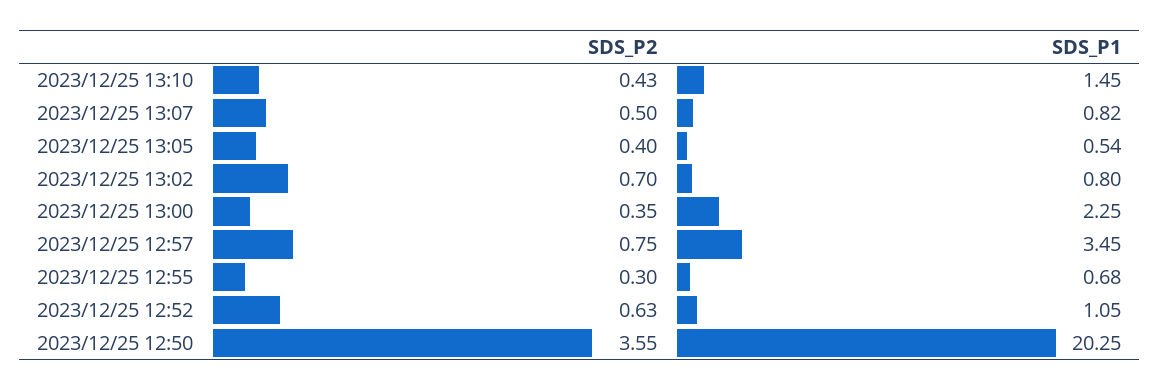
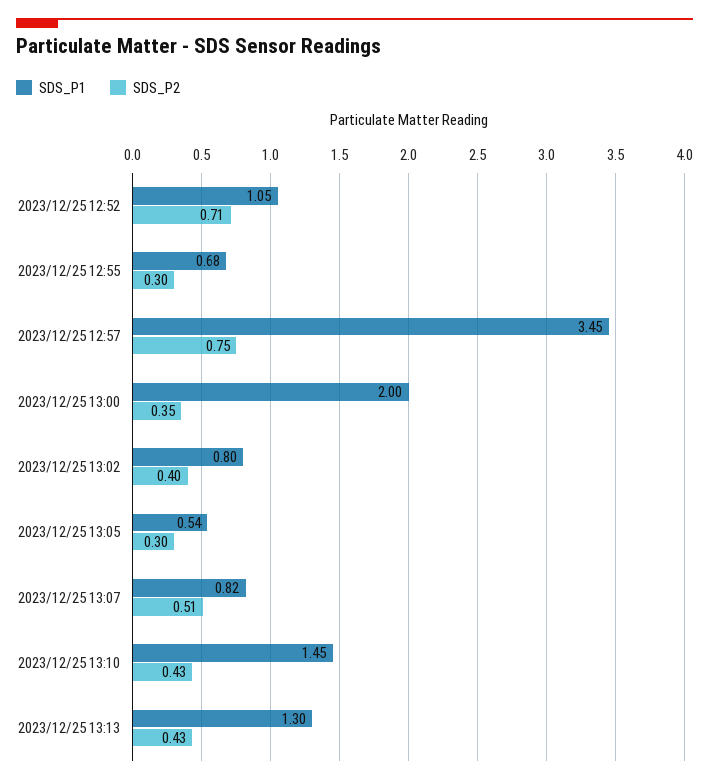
SDS_P2, 2023/12/25 13:07: 0.5 -> 0.51
SDS_P2, 2023/12/25 13:05: 0.4 -> 0.3
SDS_P2, 2023/12/25 13:02: 0.7 -> 0.4
SDS_P1, 2023/12/25 13:00: 2.25 -> 2
SDS_P2, 2023/12/25 12:52: 0.63 -> 0.71
SDS_P2, 2023/12/25 12:50: 3.55 -> none
SDS_P1, 2023/12/25 12:50: 20.25 -> none
SDS_P1, 2023/12/25 13:13: none -> 1.3
SDS_P2, 2023/12/25 13:13: none -> 0.43

